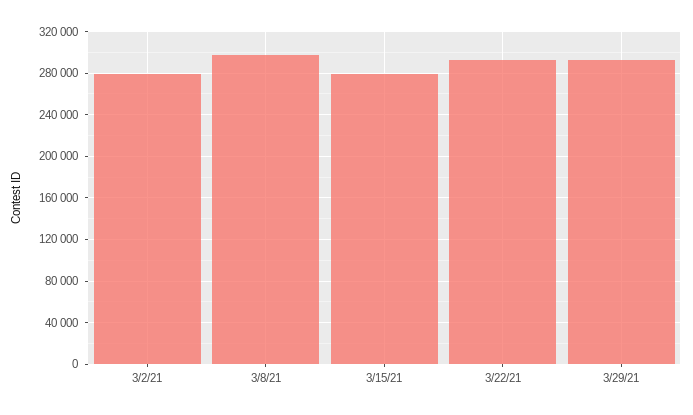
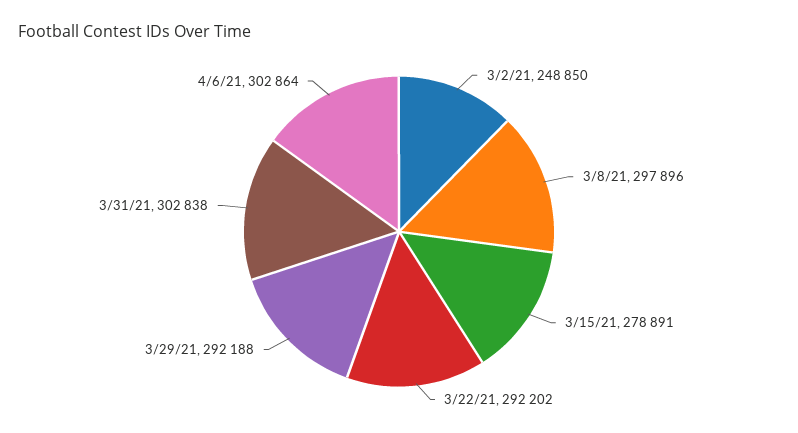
3/2/21: 280000 -> 248850
3/31/21: none -> 302838
4/6/21: none -> 302864

